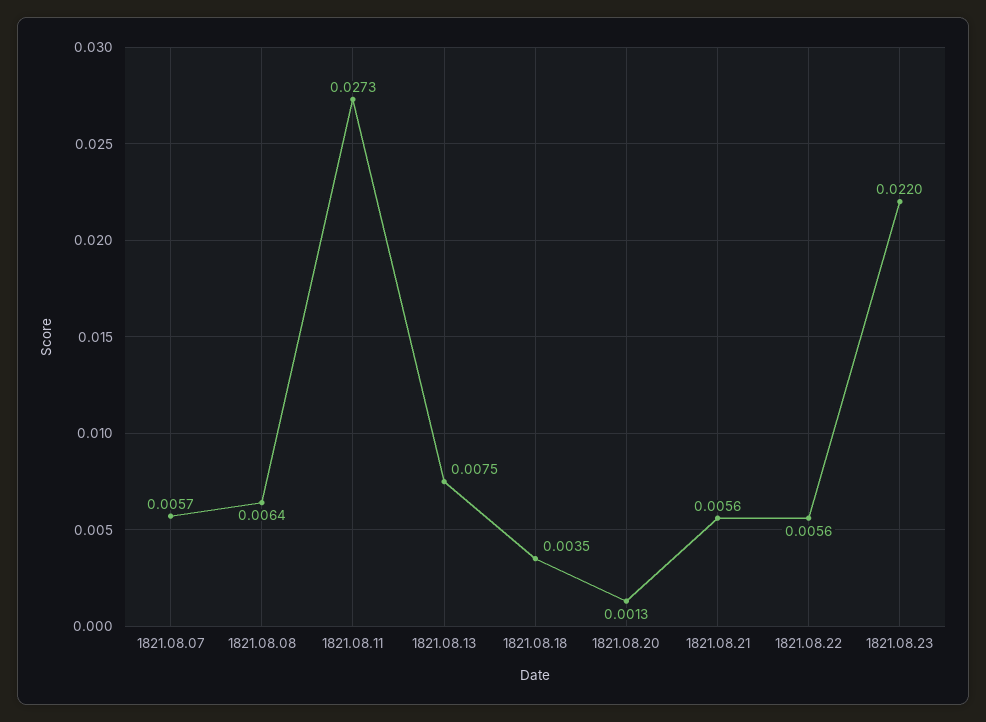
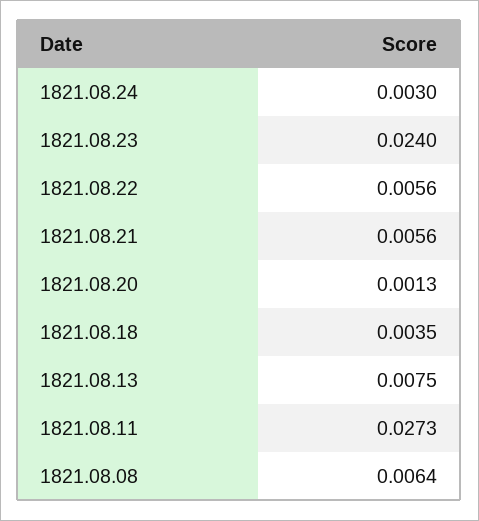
1821.08.07: 0.0057 -> none
1821.08.23: 0.022 -> 0.024
1821.08.24: none -> 0.003

